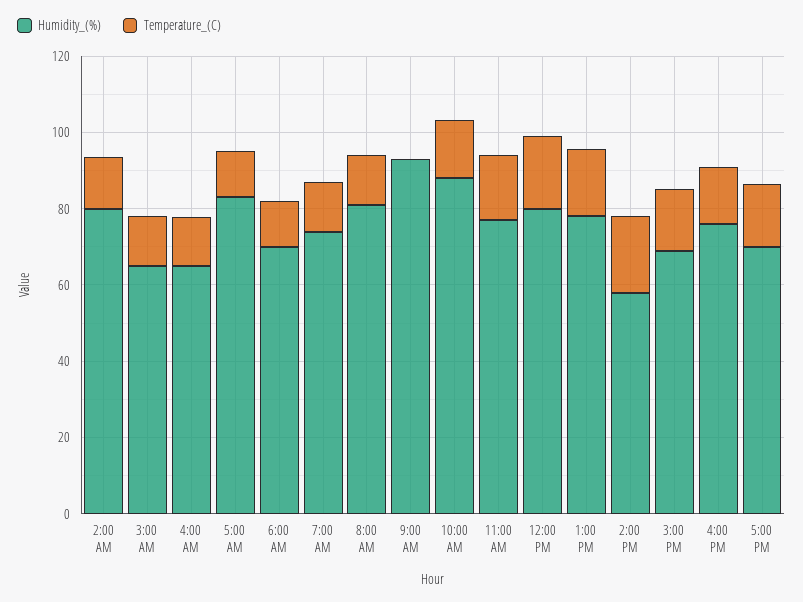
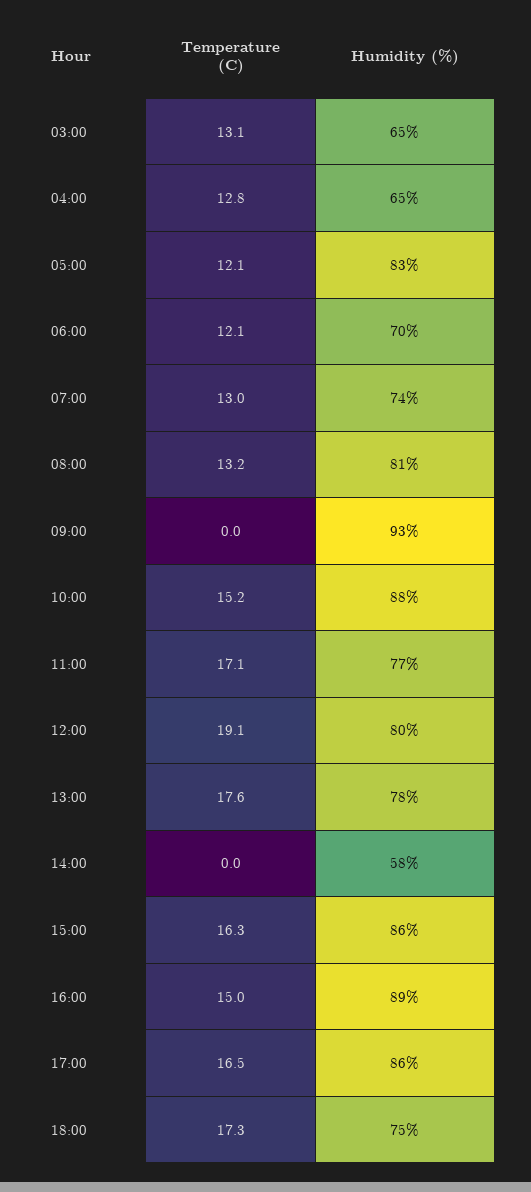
Humidity_(%), 2:00 AM: 80 -> none
Temperature_(C), 2:00 AM: 15 -> none
Temperature_(C), 2:00 PM: 20 -> 0
Humidity_(%), 3:00 PM: 70 -> 86
Humidity_(%), 4:00 PM: 75 -> 89
Humidity_(%), 5:00 PM: 70 -> 86
Temperature_(C), 18:00: none -> 17.3
Humidity_(%), 18:00: none -> 75

